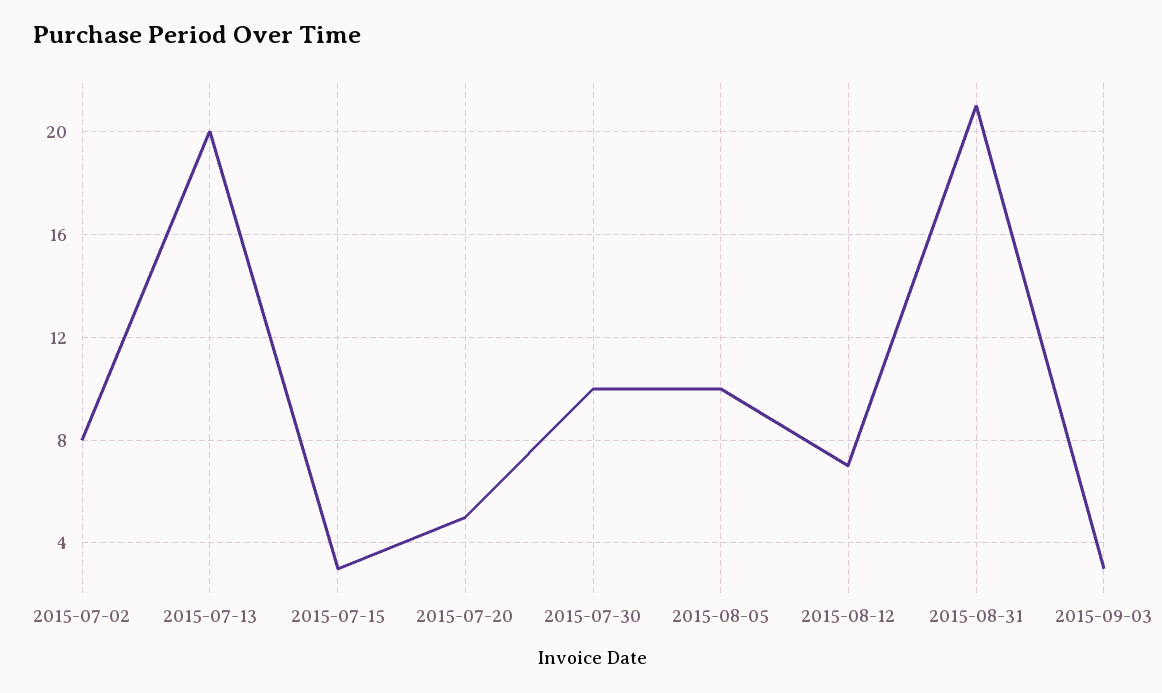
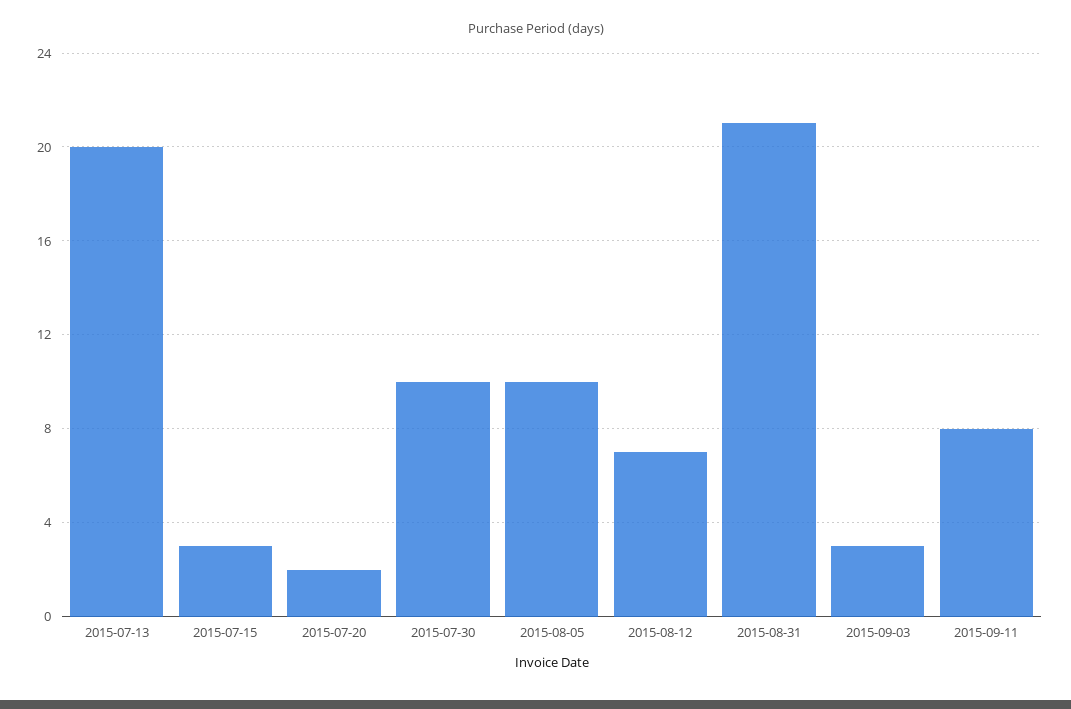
2015-07-02: 8 -> none
2015-07-20: 5 -> 2
2015-09-11: none -> 8

